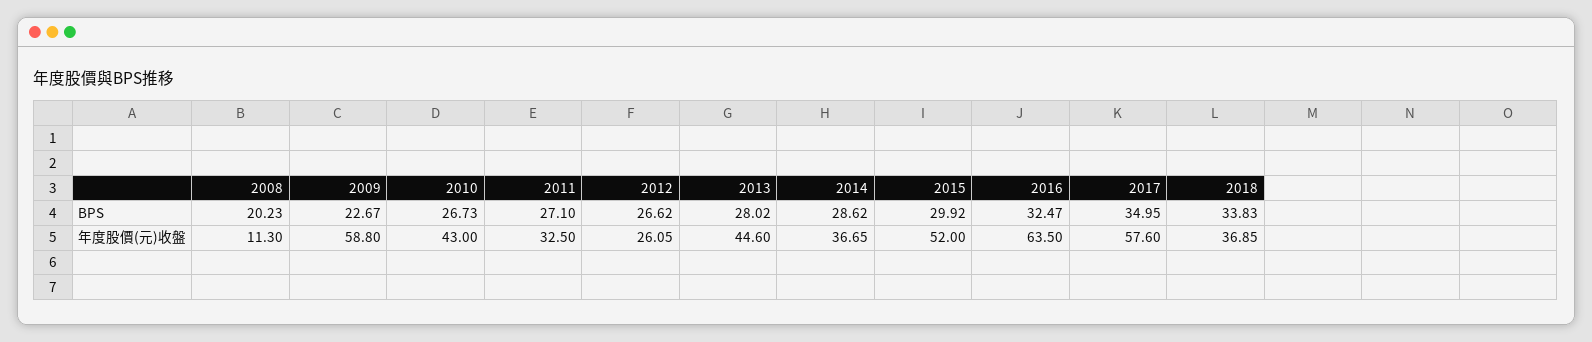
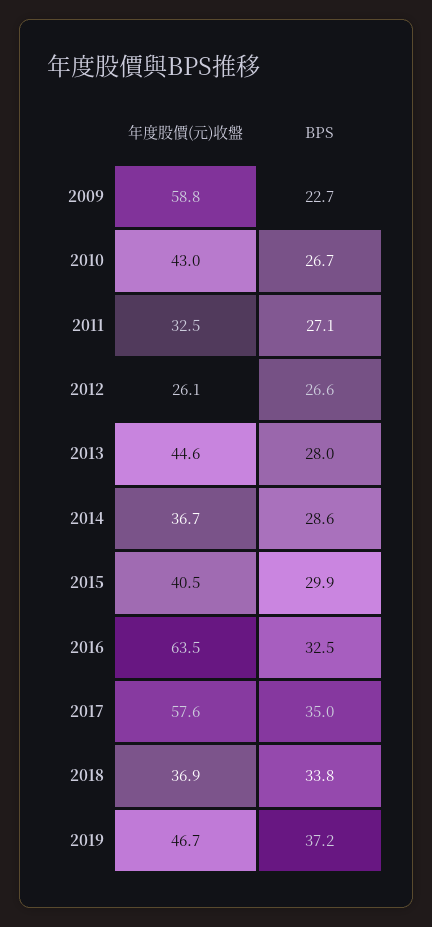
2008, BPS: 20.23 -> none
2008, 年度股價(元)收盤: 11.3 -> none
2015, 年度股價(元)收盤: 52 -> 40.5
2019, 年度股價(元)收盤: none -> 46.7
2019, BPS: none -> 37.2

